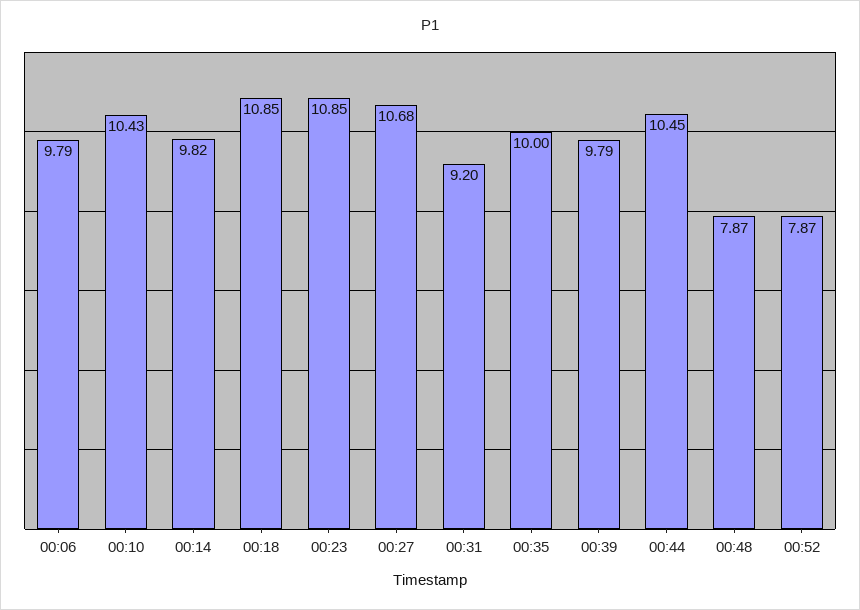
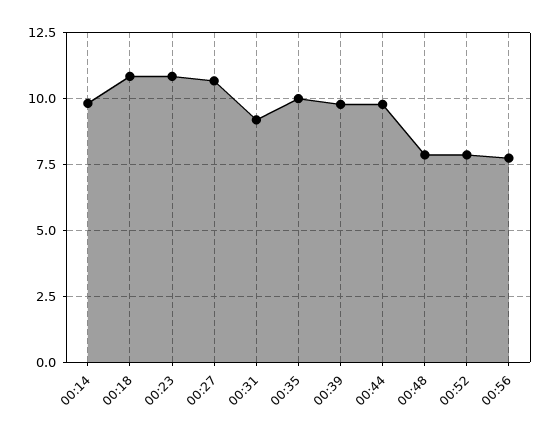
00:06: 9.79 -> none
00:10: 10.43 -> none
00:44: 10.45 -> 9.75
00:56: none -> 7.75

